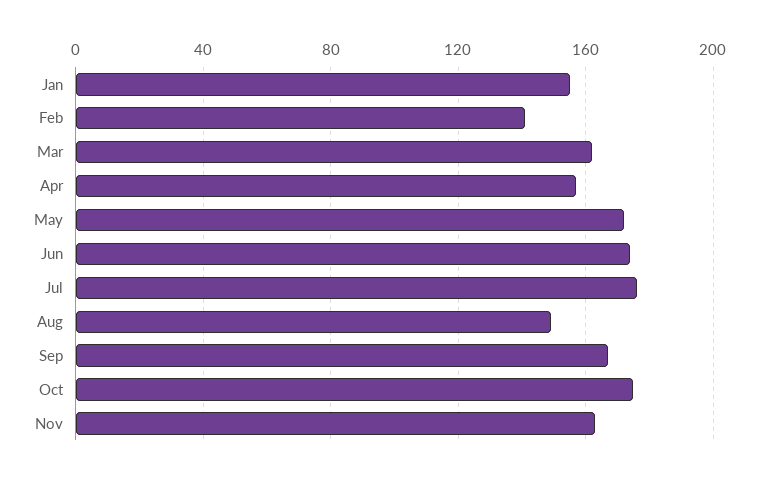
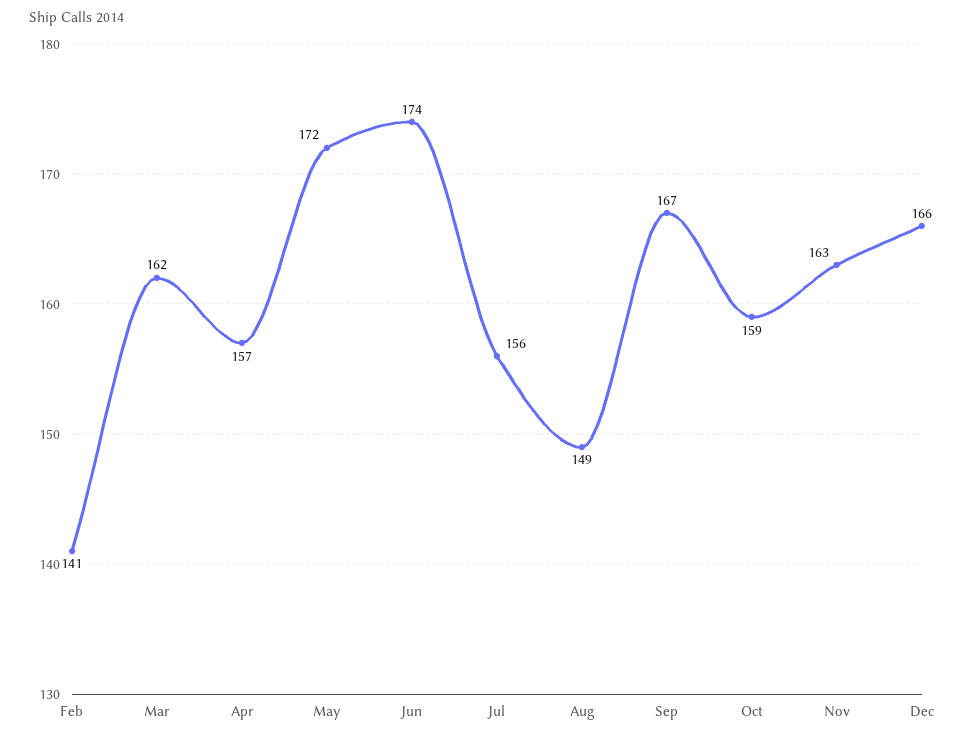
Jan: 155 -> none
Jul: 175 -> 156
Oct: 175 -> 159
Dec: none -> 166

